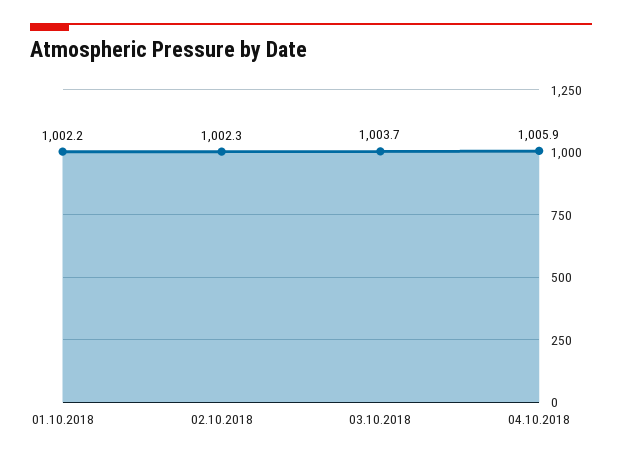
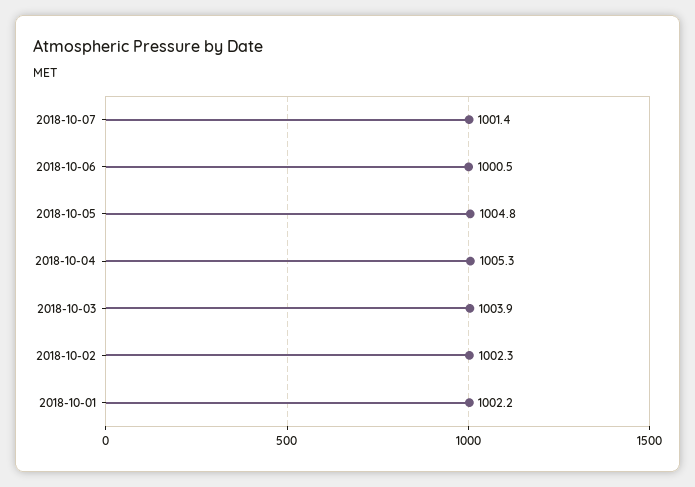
03.10.2018: 1003.7 -> 1003.9
04.10.2018: 1005.9 -> 1005.3
2018-10-07: none -> 1001.4
2018-10-06: none -> 1000.5
2018-10-05: none -> 1004.8

